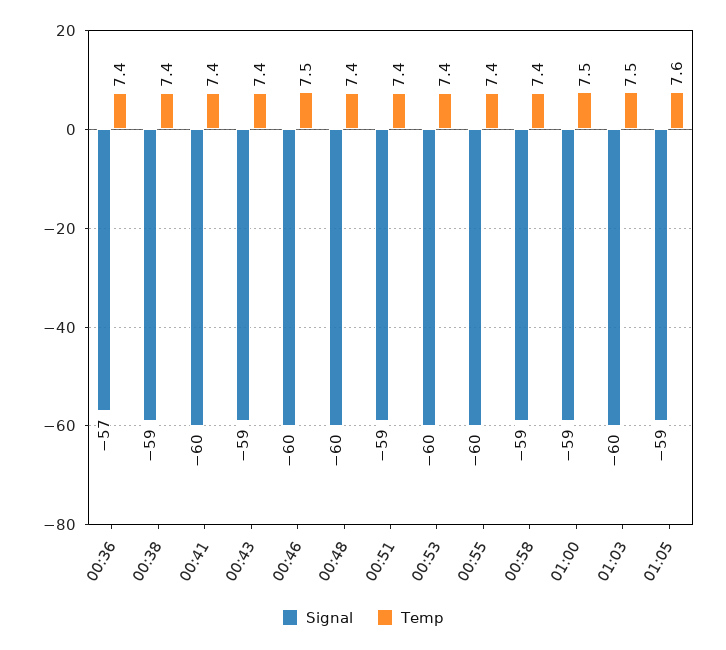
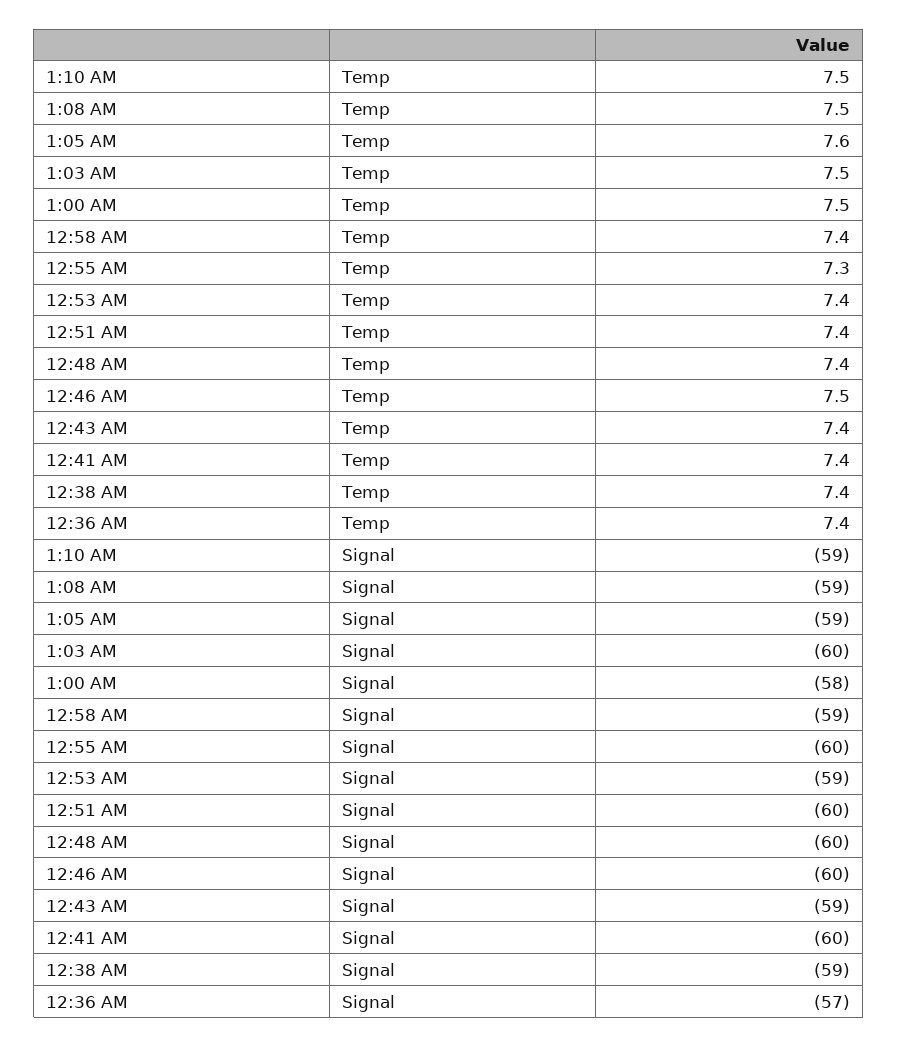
Signal, 00:51: -59 -> -60
Signal, 00:53: -60 -> -59
Temp, 00:55: 7.4 -> 7.3
Signal, 01:00: -59 -> -58
Temp, 1:10 AM: none -> 7.5
Temp, 1:08 AM: none -> 7.5
Signal, 1:10 AM: none -> -59
Signal, 1:08 AM: none -> -59

